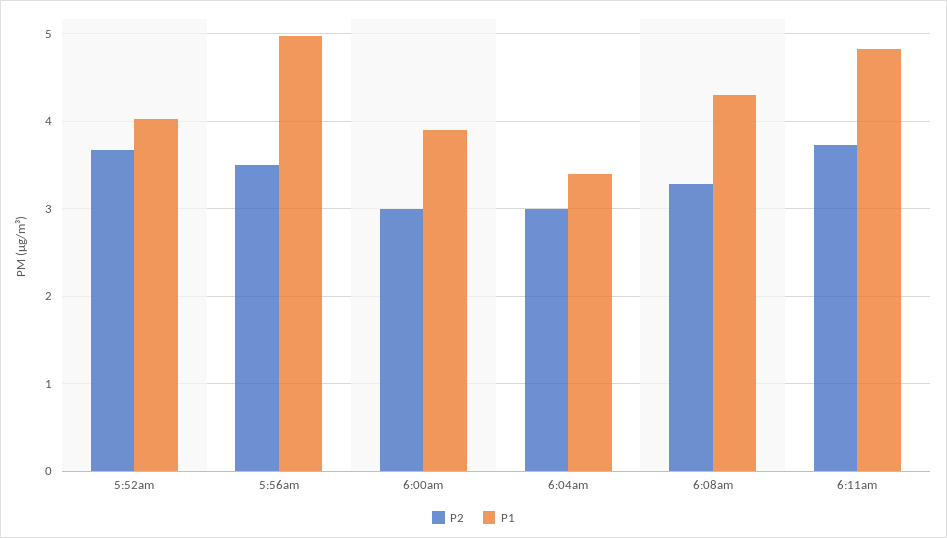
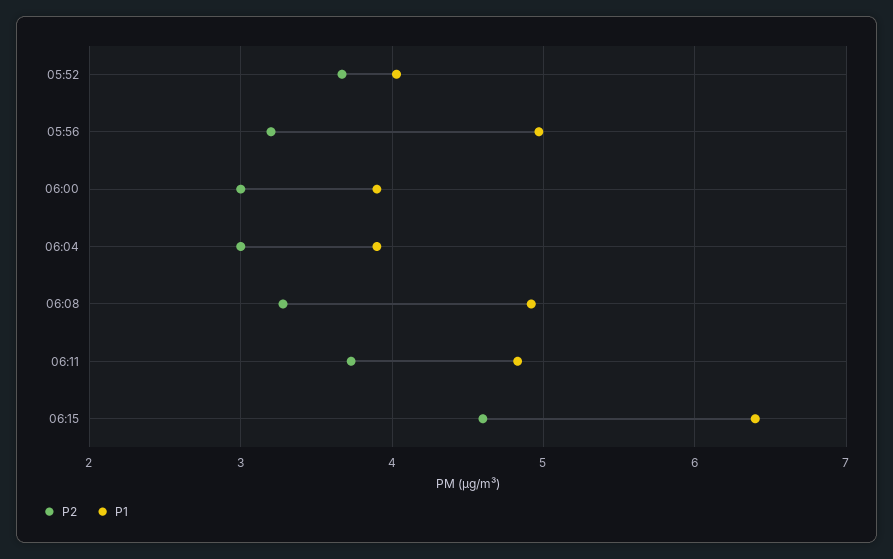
P2, 5:56am: 3.5 -> 3.2
P1, 6:04am: 3.4 -> 3.9
P1, 6:08am: 4.3 -> 4.9
P2, 06:15: none -> 4.6
P1, 06:15: none -> 6.4

